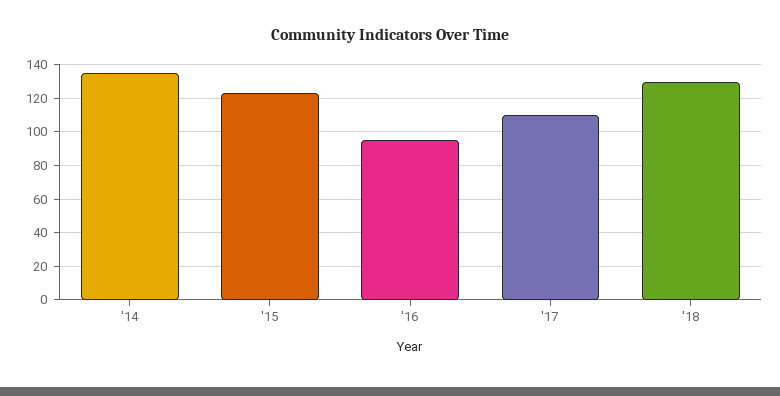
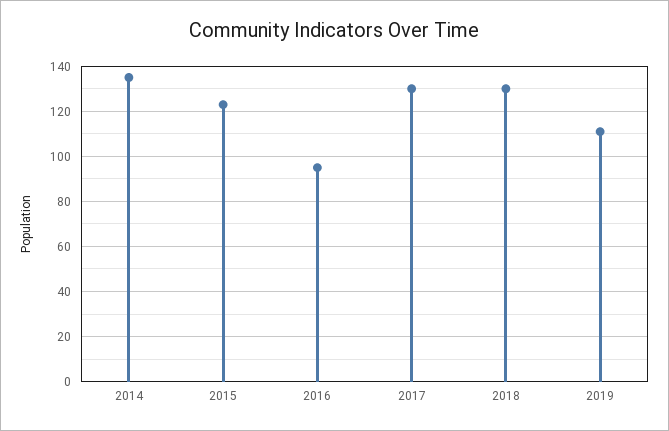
'17: 110 -> 130
2019: none -> 110

